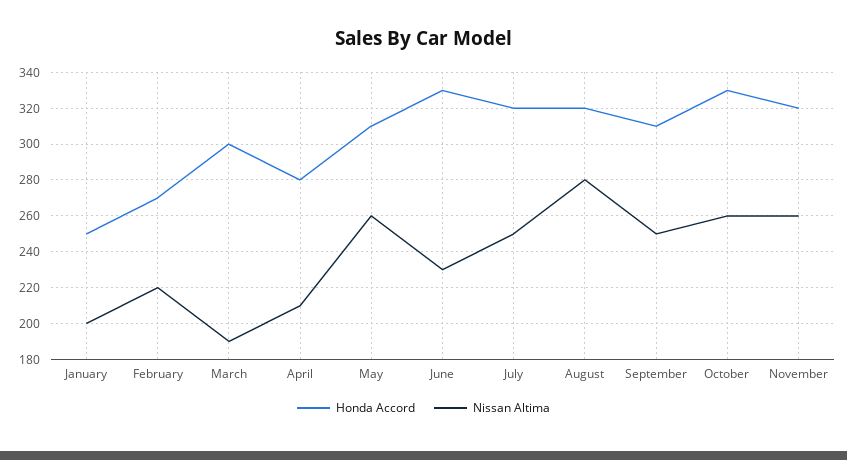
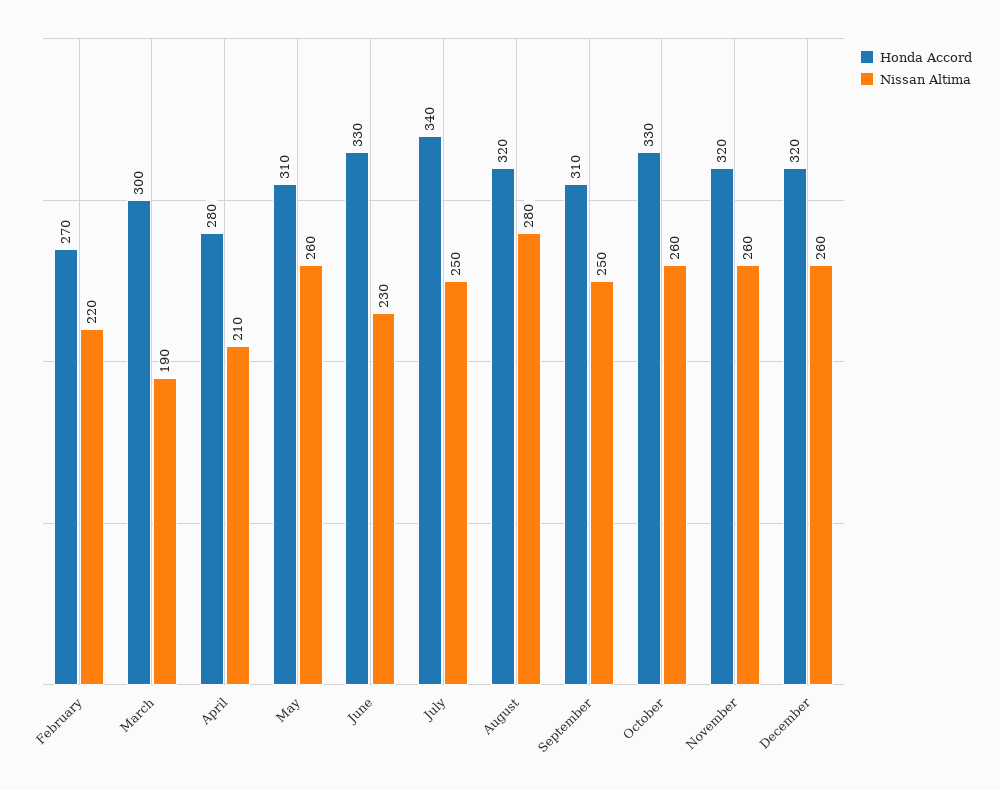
Honda Accord, January: 250 -> none
Nissan Altima, January: 200 -> none
Honda Accord, July: 320 -> 340
Honda Accord, December: none -> 320
Nissan Altima, December: none -> 260

